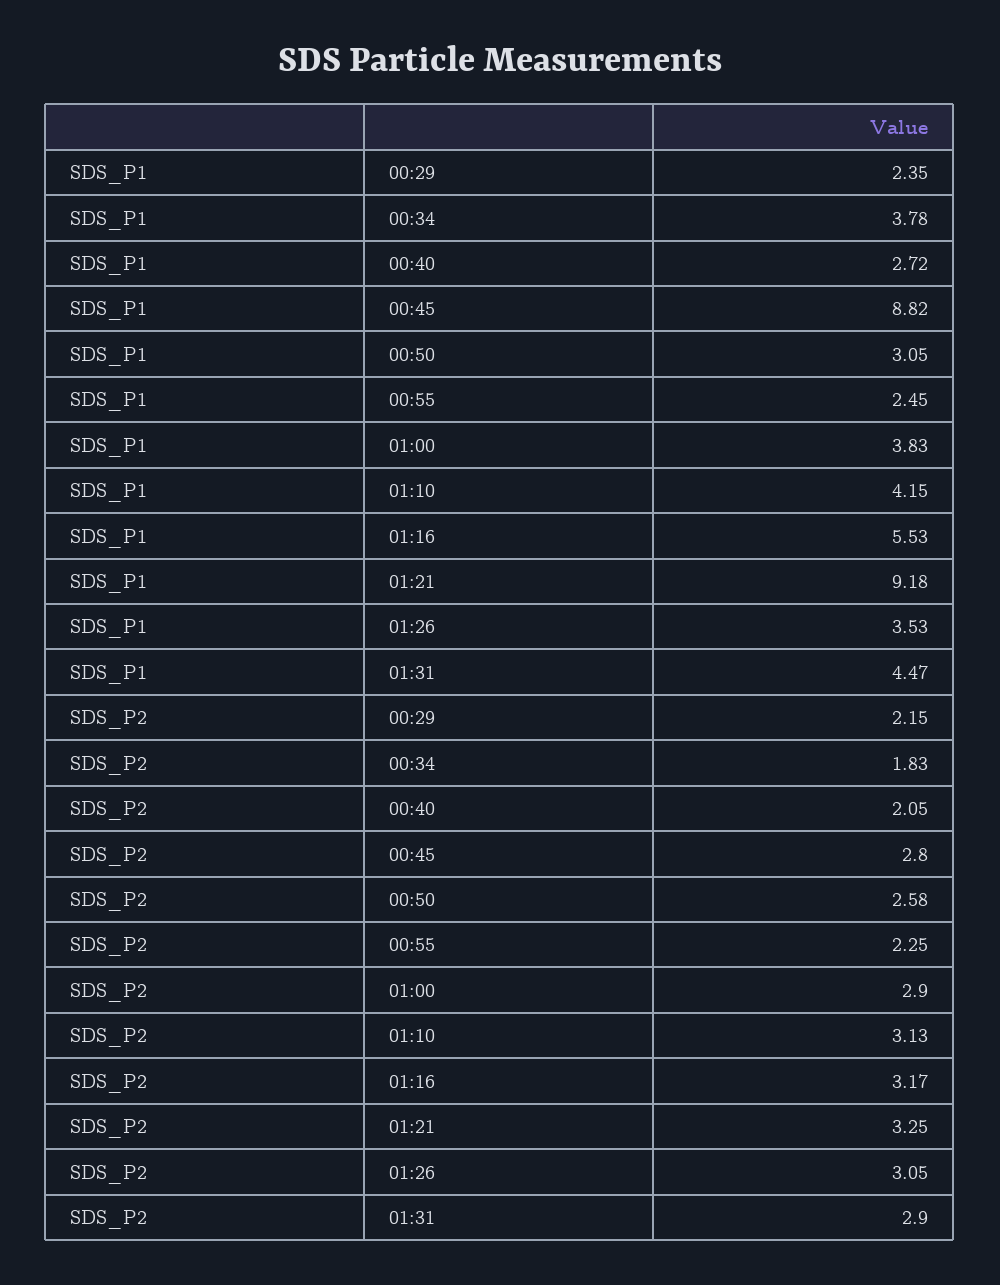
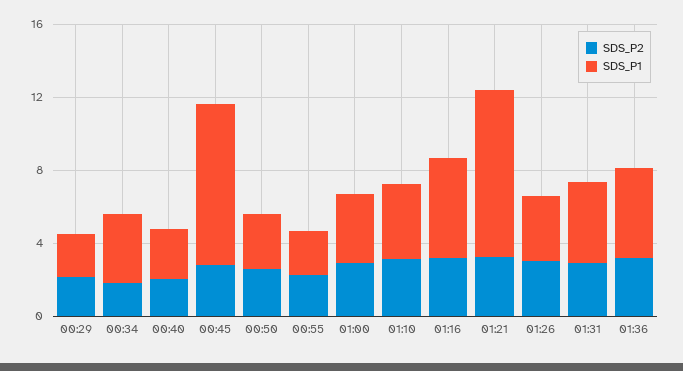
SDS_P2, 01:36: none -> 3
SDS_P1, 01:36: none -> 5

